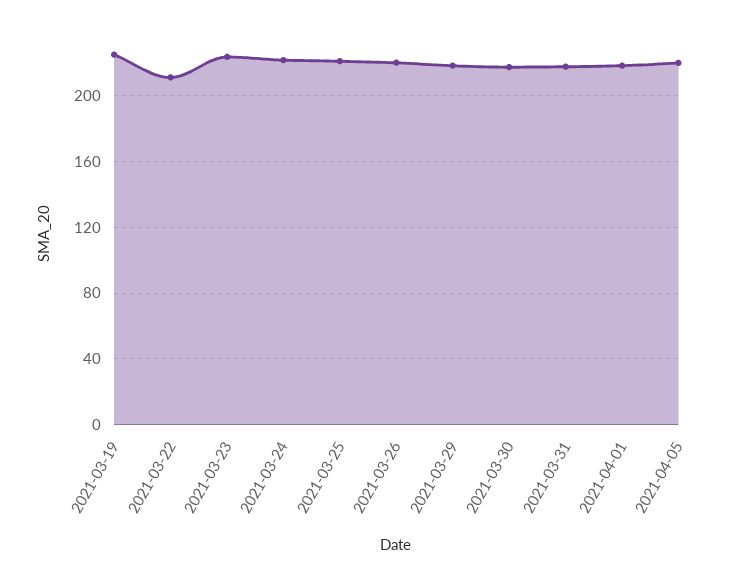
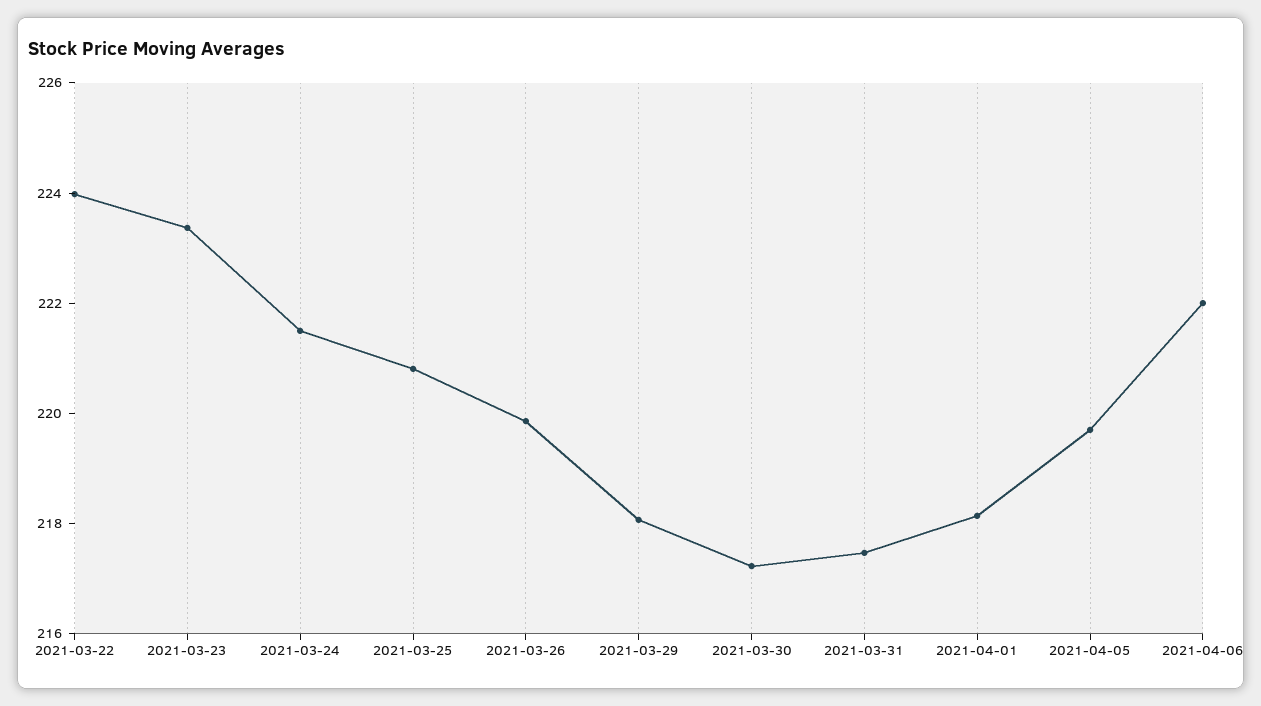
2021-03-19: 225 -> none
2021-03-22: 210 -> 224
2021-04-06: none -> 222

